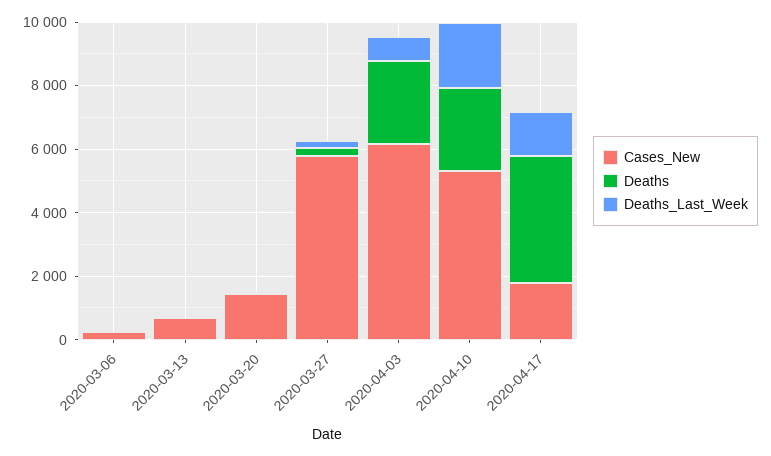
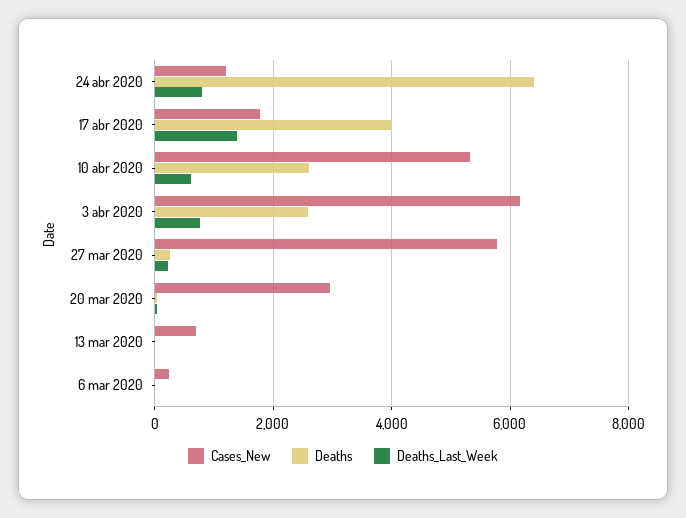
Cases_New, 2020-03-20: 1500 -> 3000
Deaths_Last_Week, 2020-04-10: 2000 -> 600
Cases_New, 24 abr 2020: none -> 1200
Deaths, 24 abr 2020: none -> 6400
Deaths_Last_Week, 24 abr 2020: none -> 800

